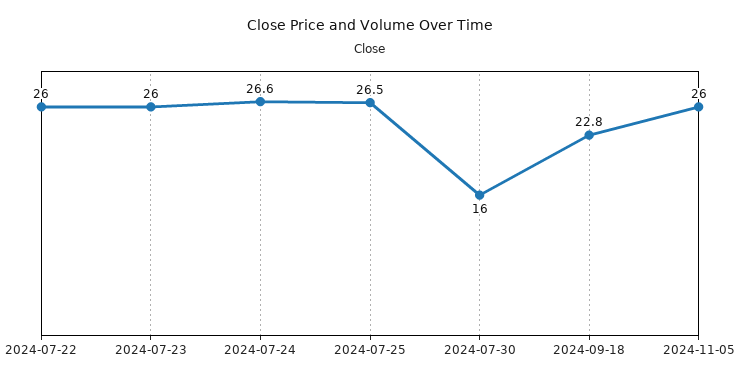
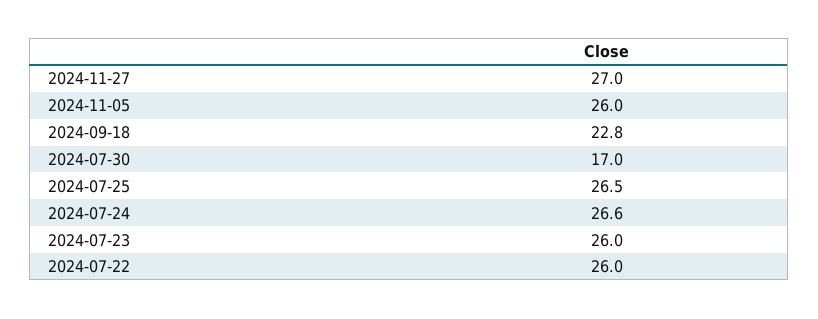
2024-07-30: 16 -> 17
2024-11-27: none -> 27

